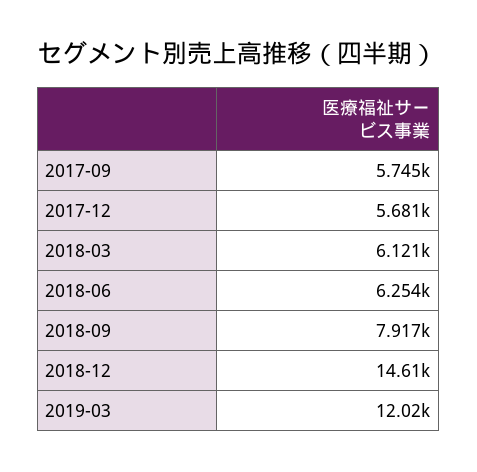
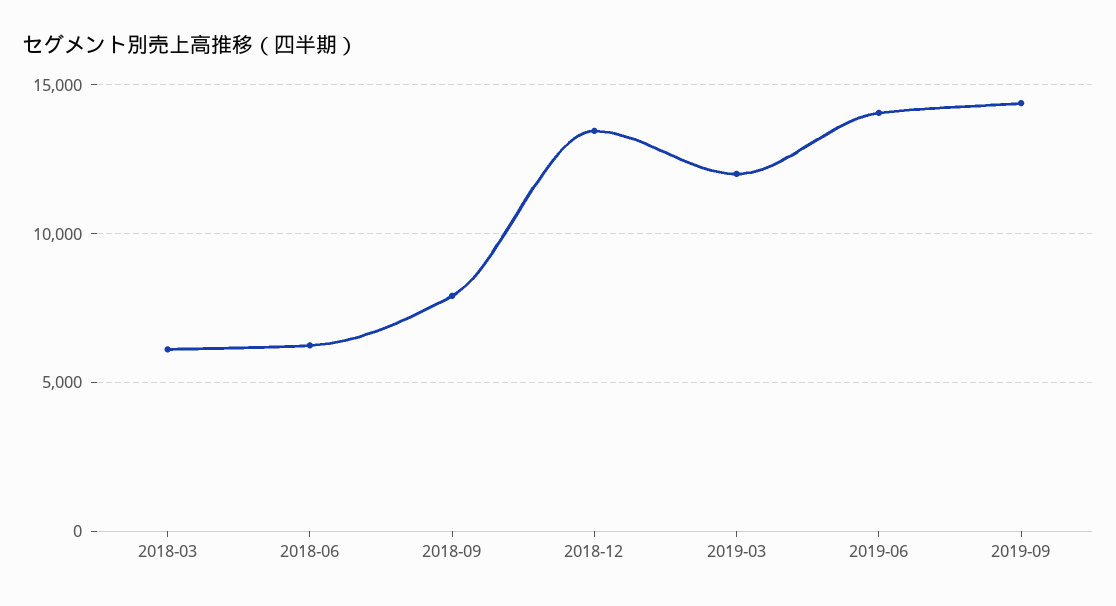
2017-09: 5745 -> none
2017-12: 5681 -> none
2018-12: 14610 -> 13500
2019-06: none -> 14000
2019-09: none -> 14500

